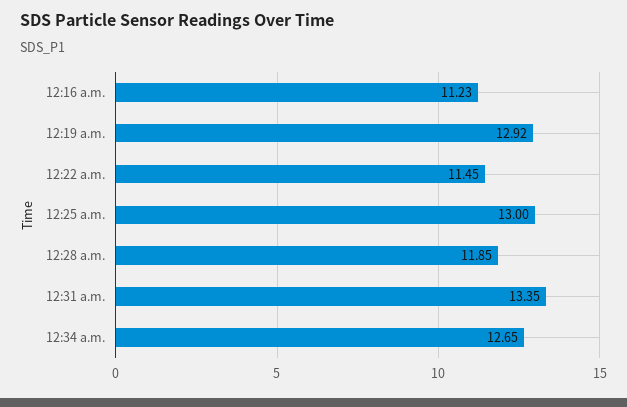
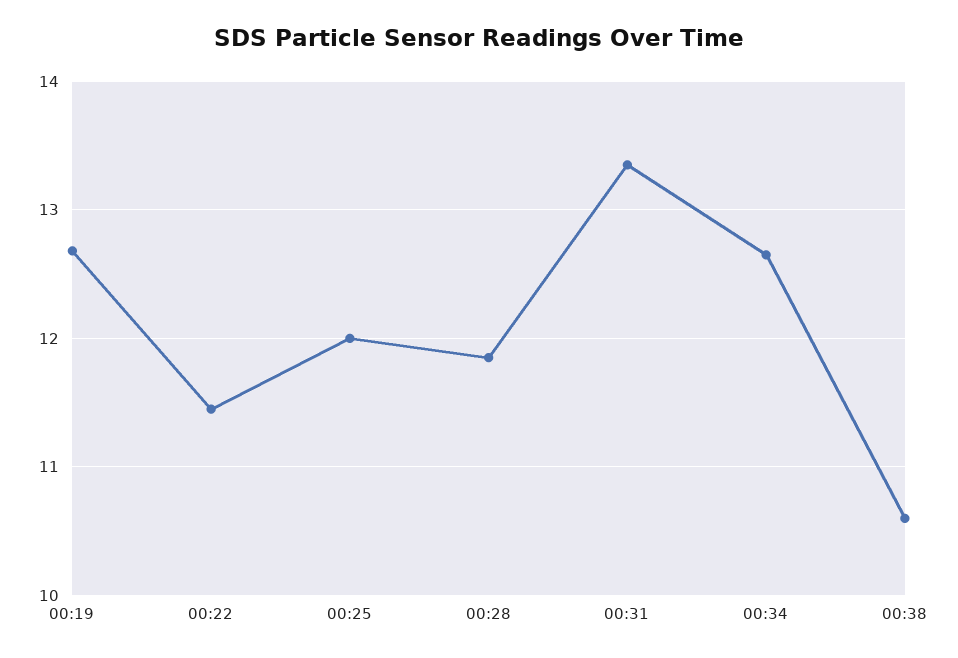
12:16 a.m.: 11.23 -> none
12:19 a.m.: 12.92 -> 12.7
12:25 a.m.: 13 -> 12
00:38: none -> 10.6

